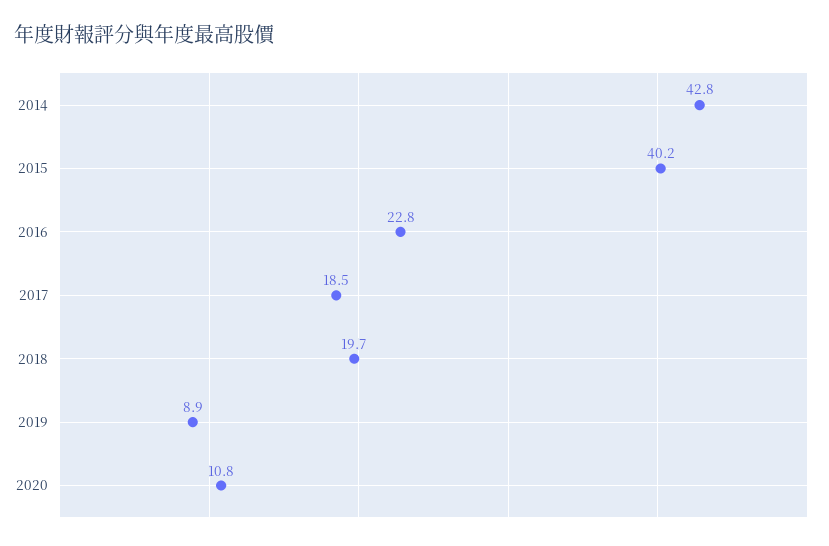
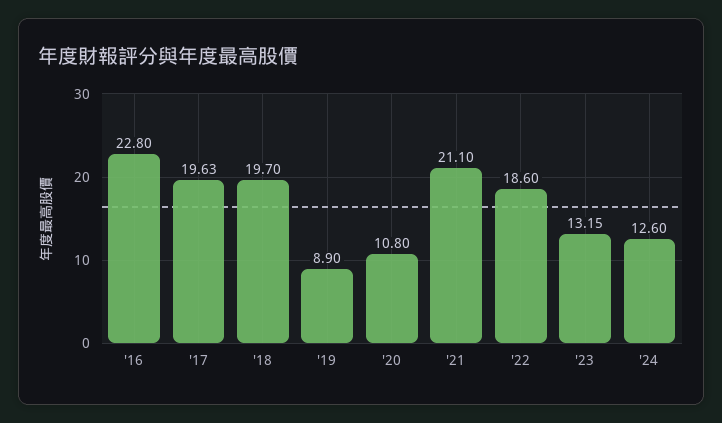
2014: 42.8 -> none
2015: 40.2 -> none
2017: 18.5 -> 19.63
'21: none -> 21.1
'22: none -> 18.6
'23: none -> 13.15
'24: none -> 12.6

